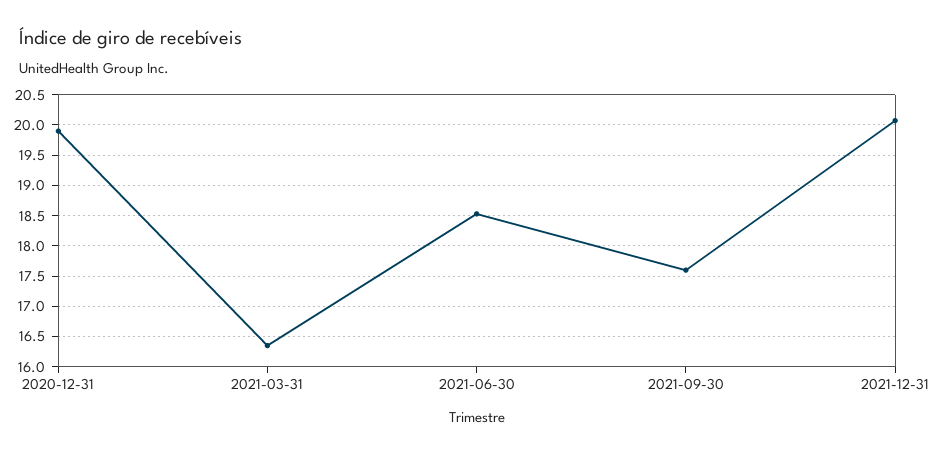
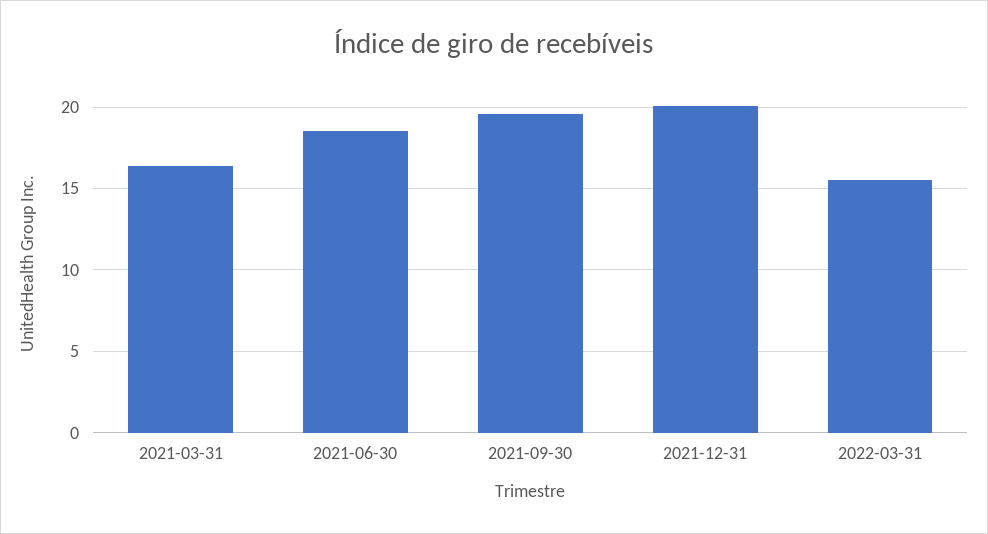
2020-12-31: 19.9 -> none
2021-09-30: 17.6 -> 19.5
2022-03-31: none -> 15.5

